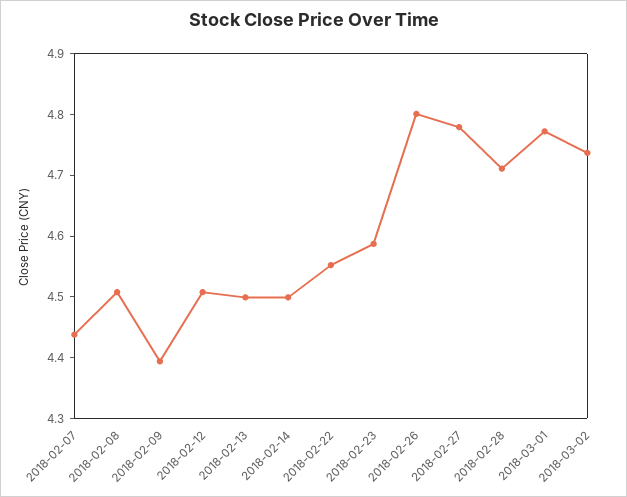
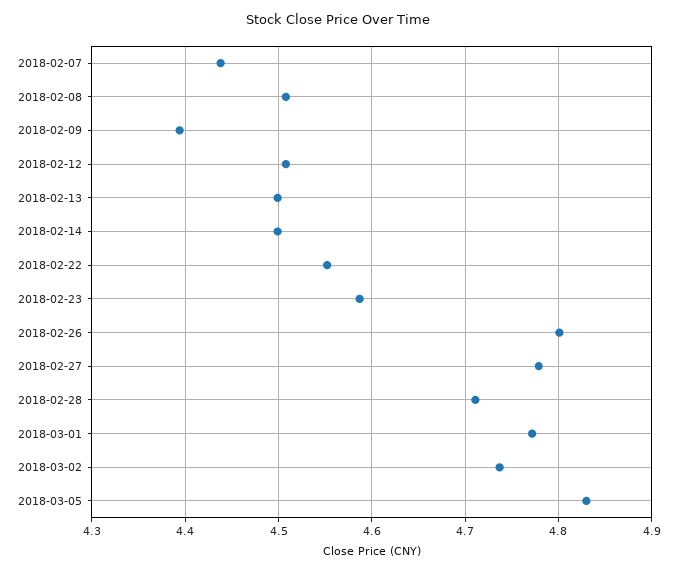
2018-03-05: none -> 4.83

